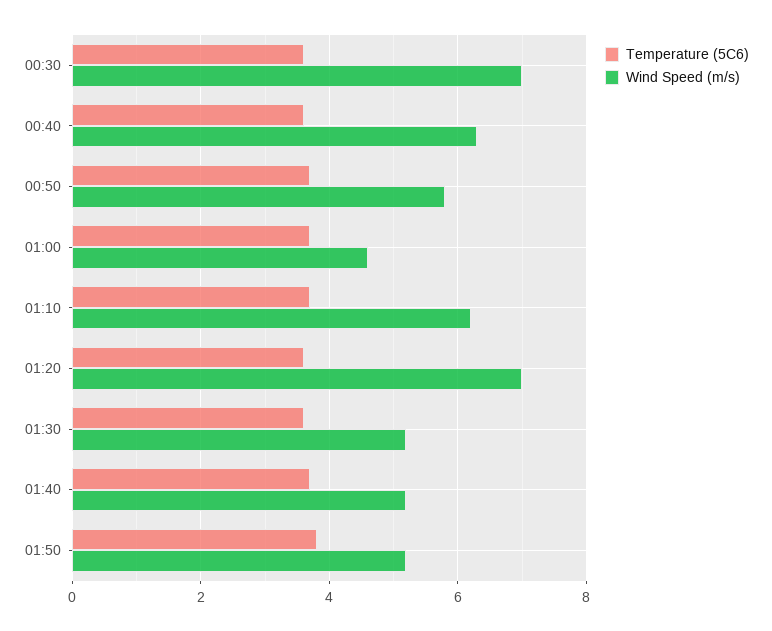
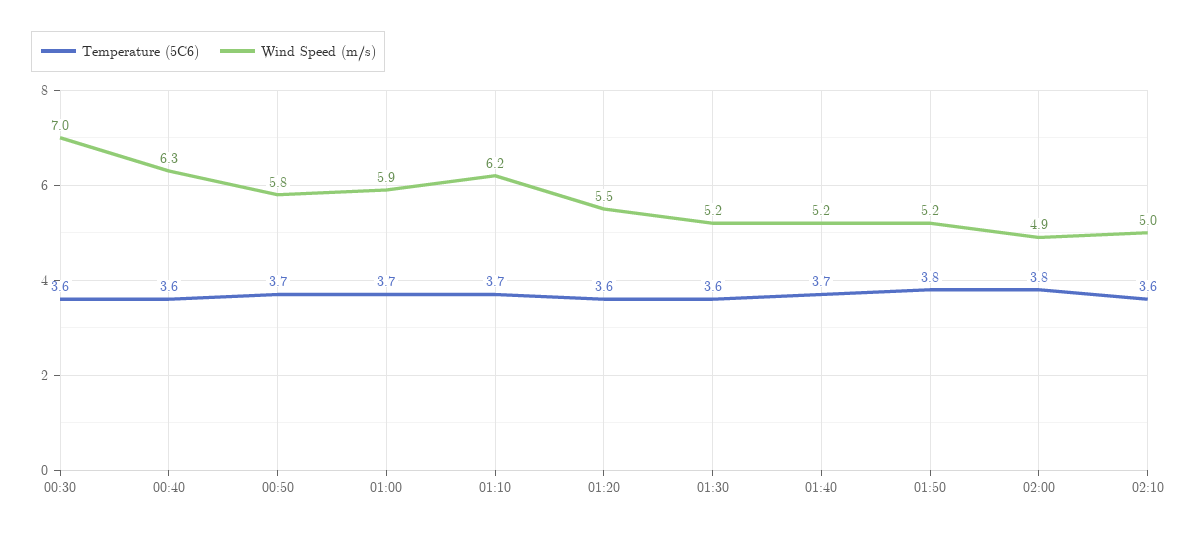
Wind Speed (m/s), 01:00: 4.5 -> 5.9
Wind Speed (m/s), 01:20: 7 -> 5.5
Temperature (5C6), 02:00: none -> 3.8
Wind Speed (m/s), 02:00: none -> 4.9
Temperature (5C6), 02:10: none -> 3.6
Wind Speed (m/s), 02:10: none -> 5

